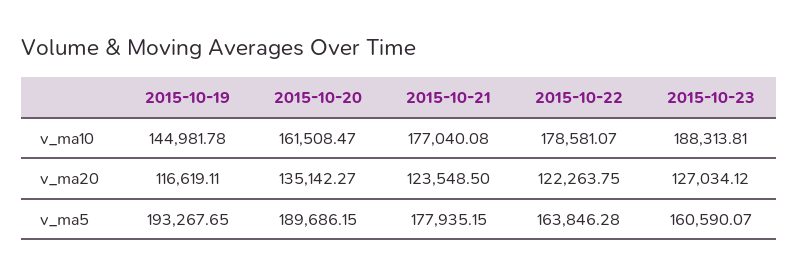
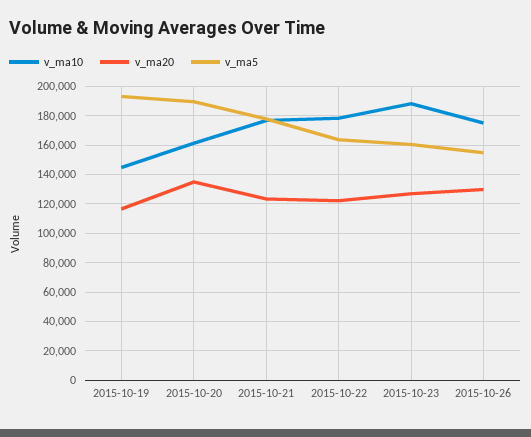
v_ma10, 2015-10-26: none -> 175000
v_ma20, 2015-10-26: none -> 130000
v_ma5, 2015-10-26: none -> 155000

